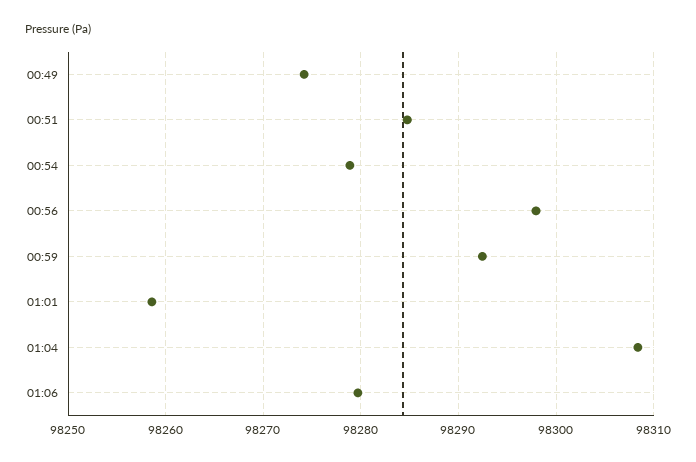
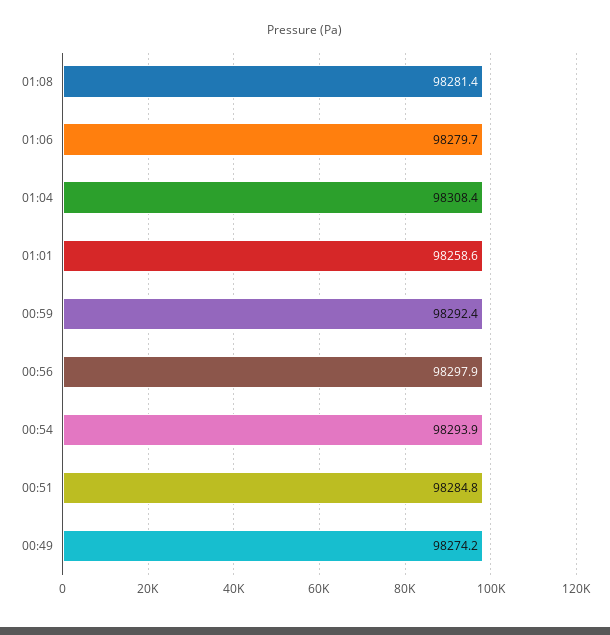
00:54: 98279 -> 98293.9
01:08: none -> 98281.4

